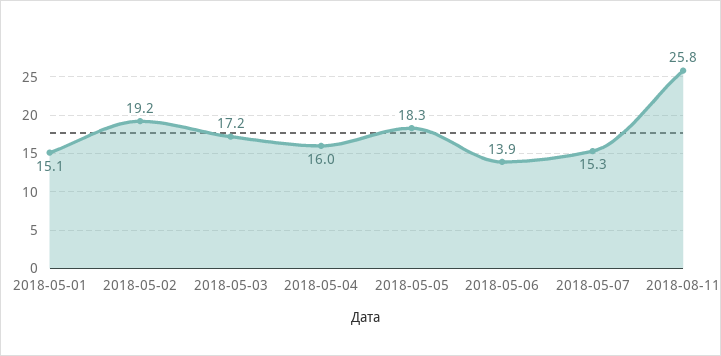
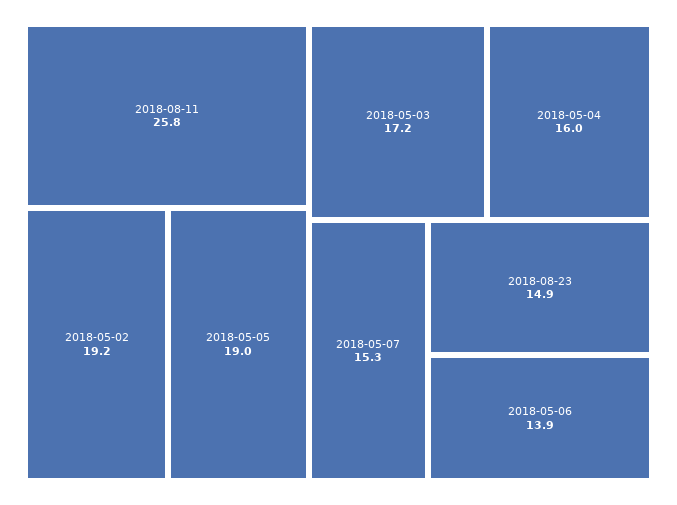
2018-05-01: 15.1 -> none
2018-05-05: 18.3 -> 19
2018-08-23: none -> 14.9

